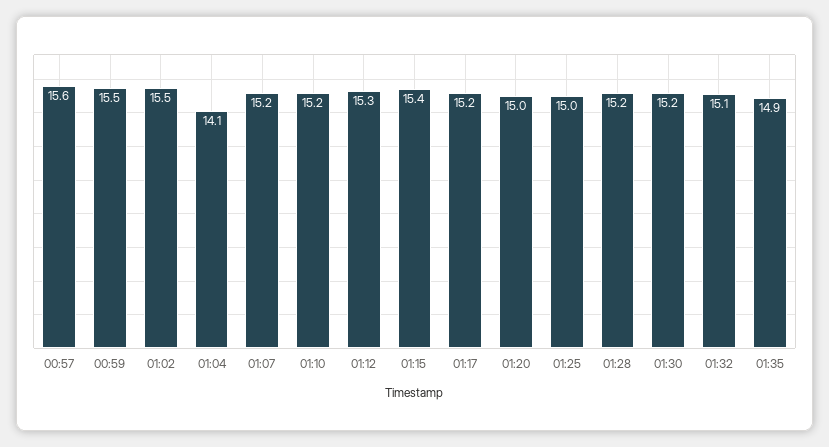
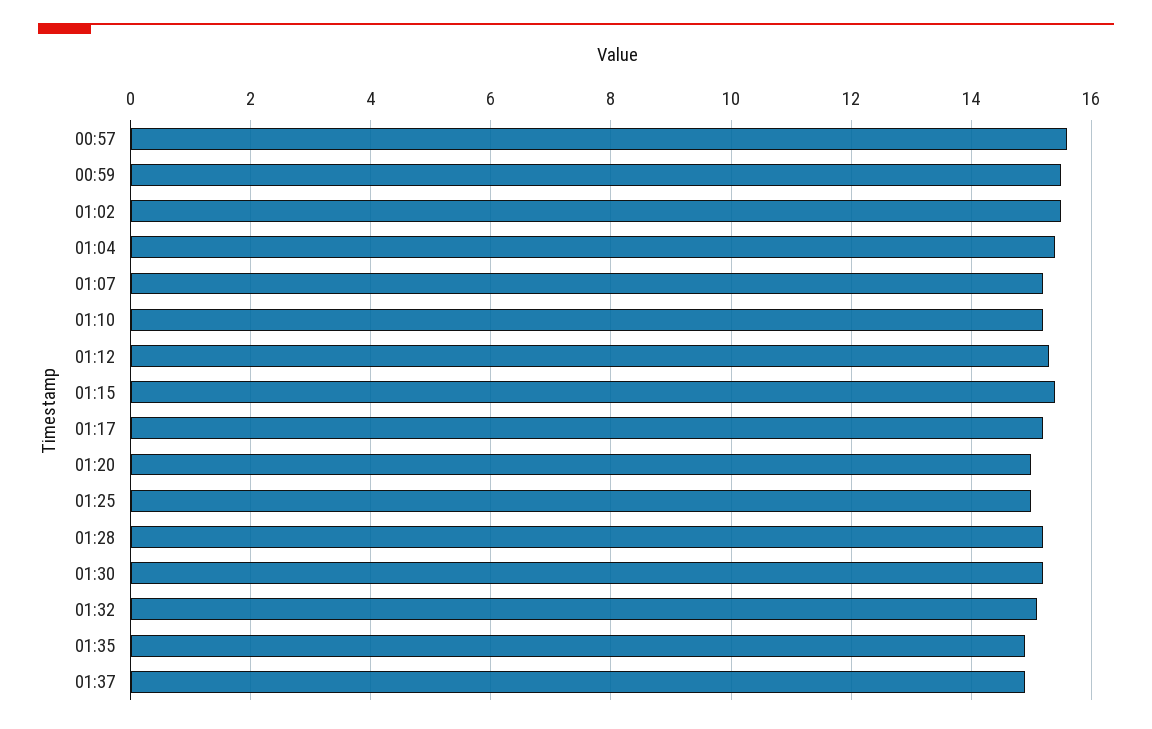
01:04: 14.1 -> 15.5
01:37: none -> 15

